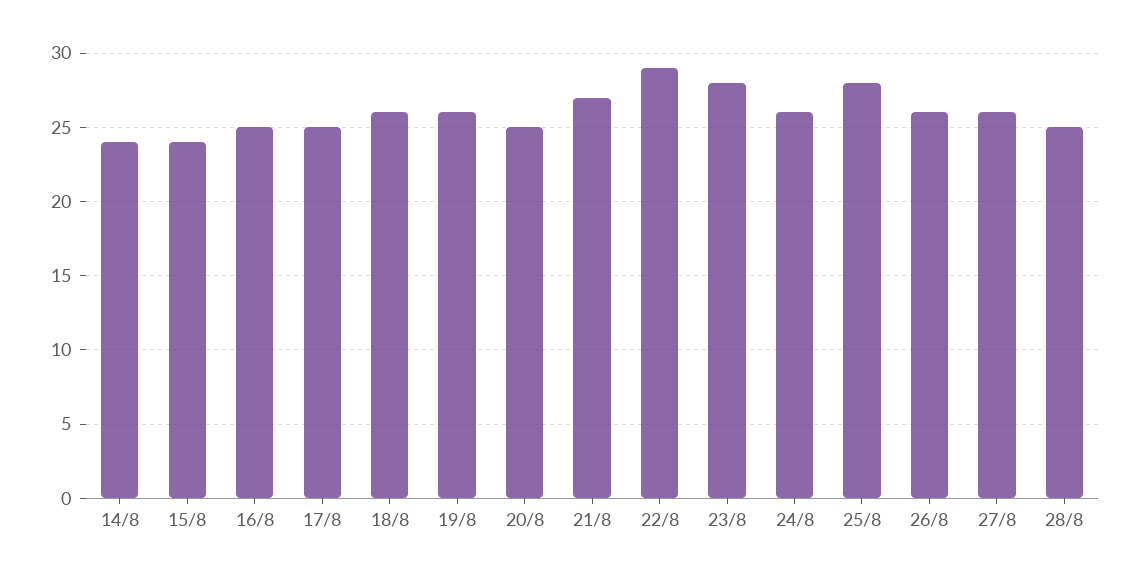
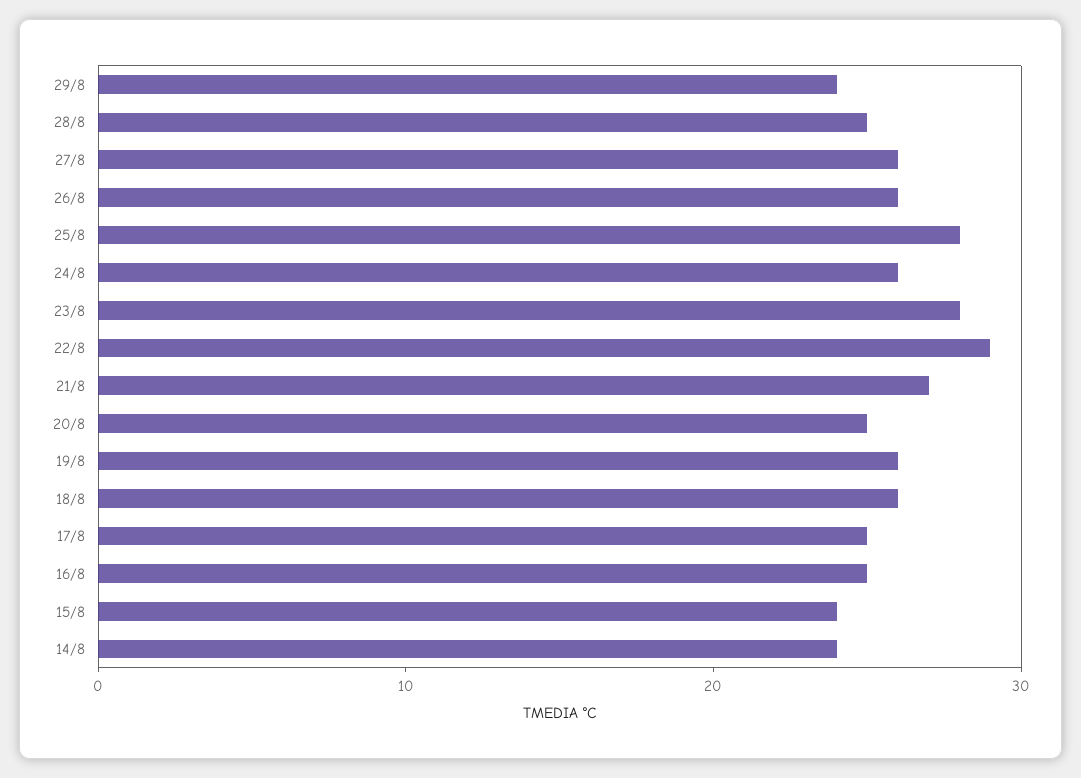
29/8: none -> 24

